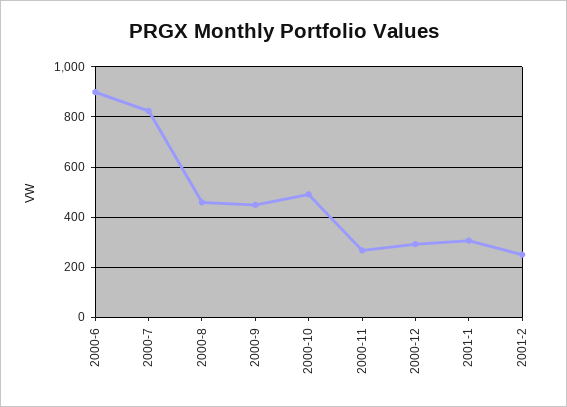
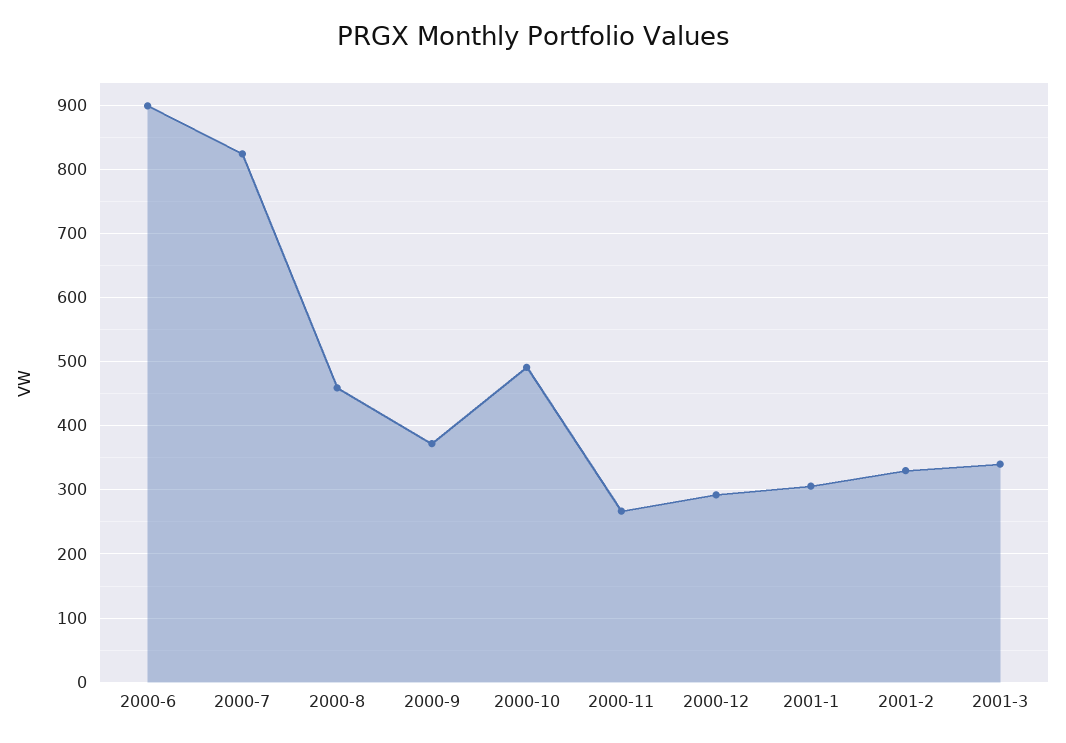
2000-9: 450 -> 370
2001-2: 250 -> 330
2001-3: none -> 340

